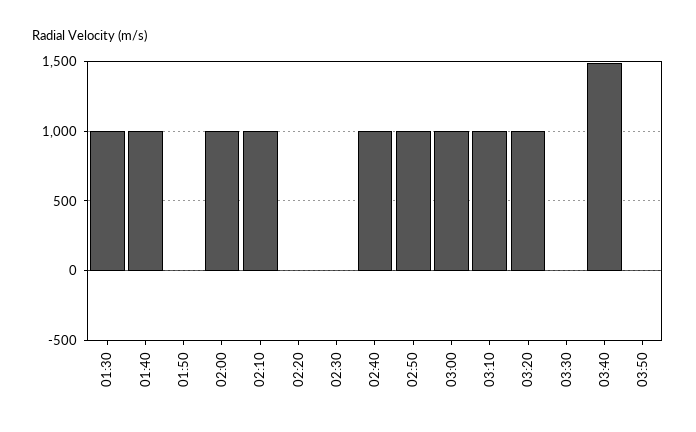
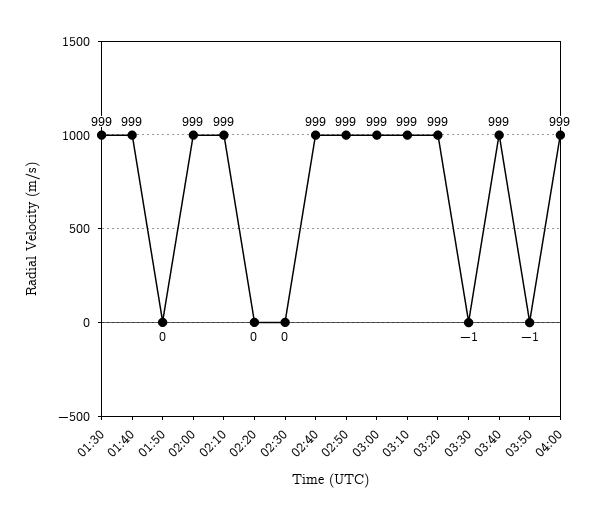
03:40: 1500 -> 999
04:00: none -> 999

